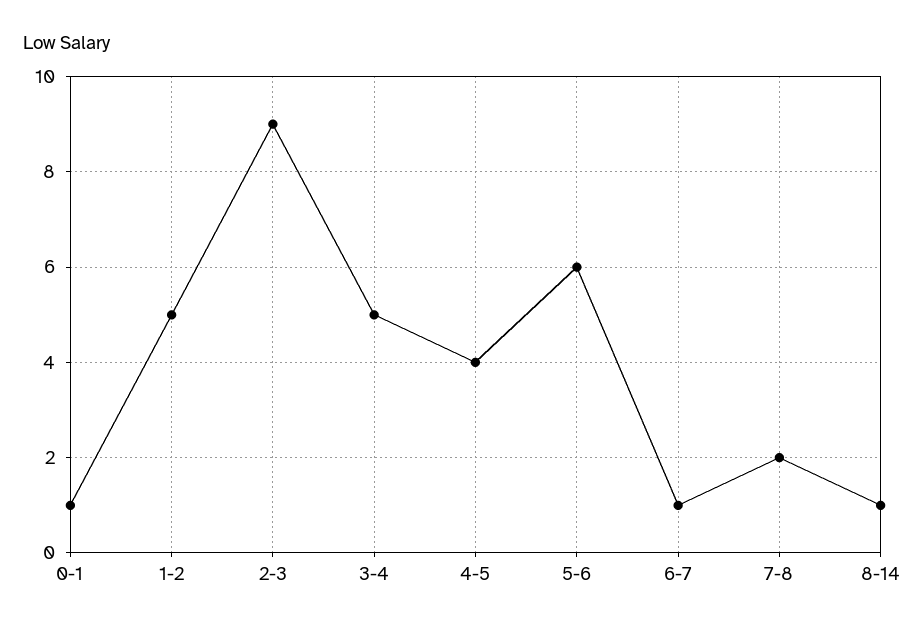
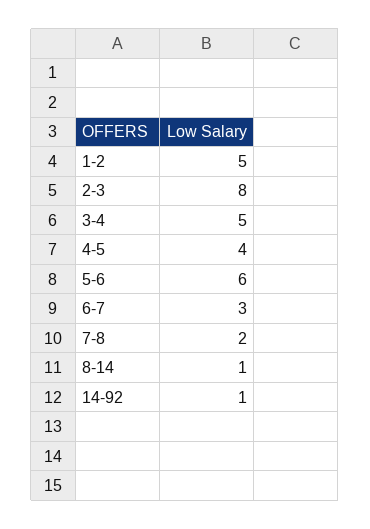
0-1: 1 -> none
2-3: 9 -> 8
6-7: 1 -> 3
14-92: none -> 1

